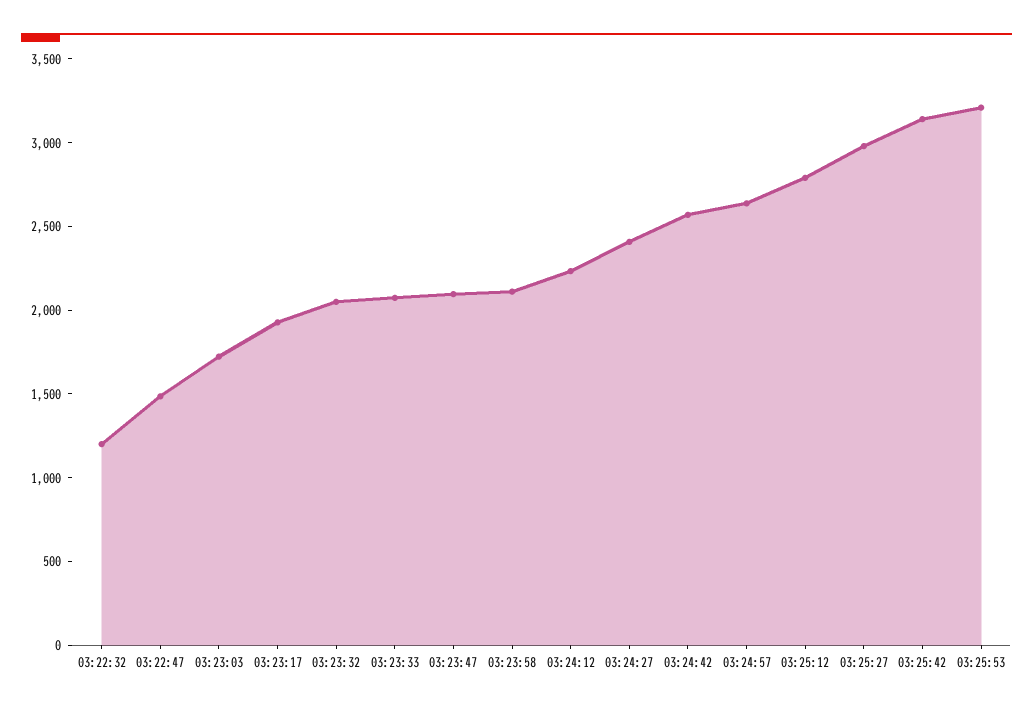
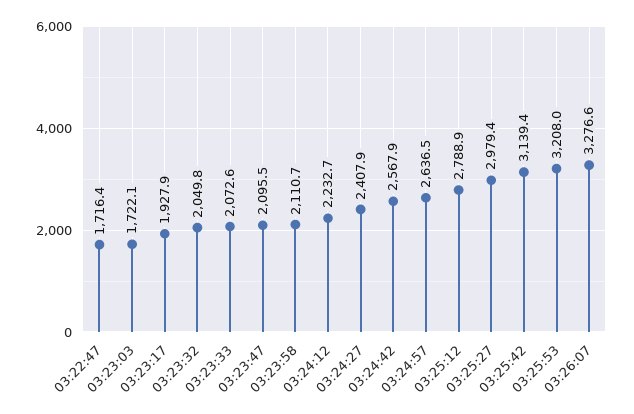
03:22:32: 1200 -> none
03:22:47: 1500 -> 1716.4
03:26:07: none -> 3276.6

